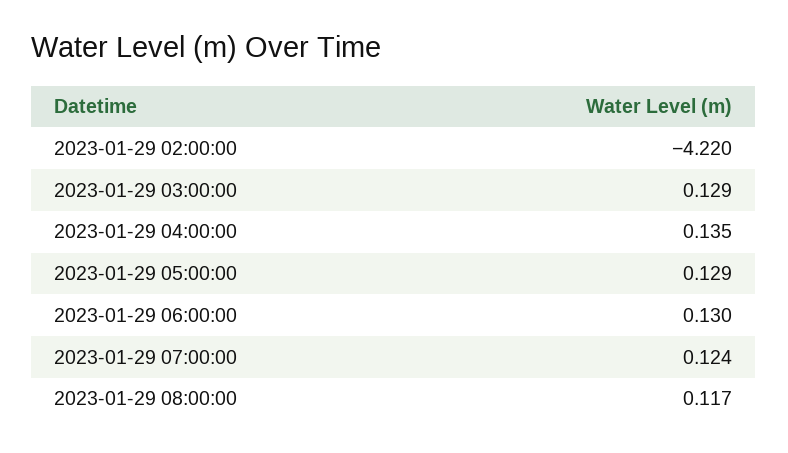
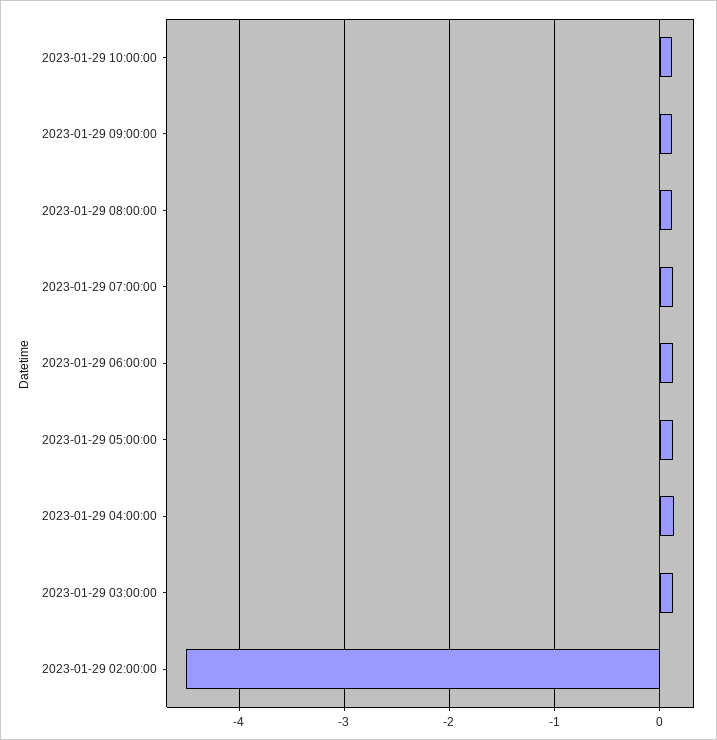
2023-01-29 02:00:00: -4.22 -> -4.5
2023-01-29 10:00:00: none -> 0.1
2023-01-29 09:00:00: none -> 0.1

